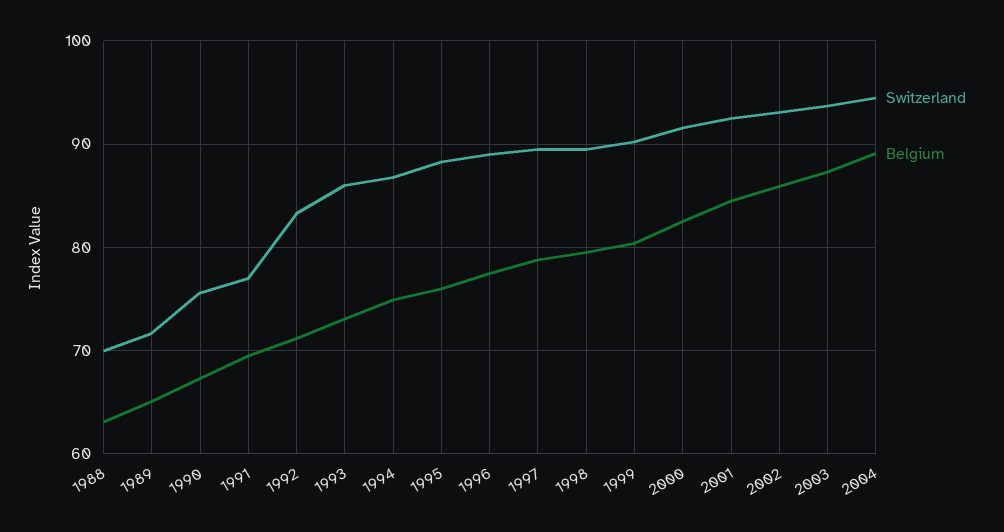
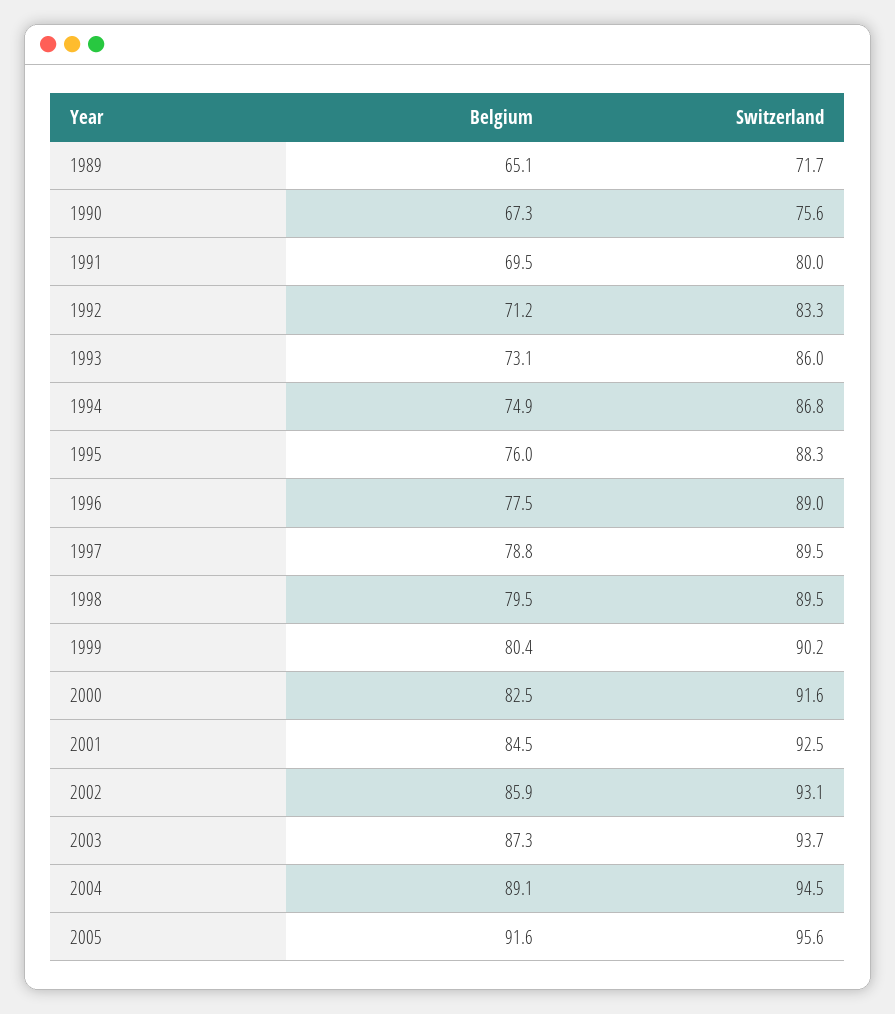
Switzerland, 1988: 70 -> none
Belgium, 1988: 63 -> none
Switzerland, 1991: 77 -> 80
Belgium, 2005: none -> 91.6
Switzerland, 2005: none -> 95.6

